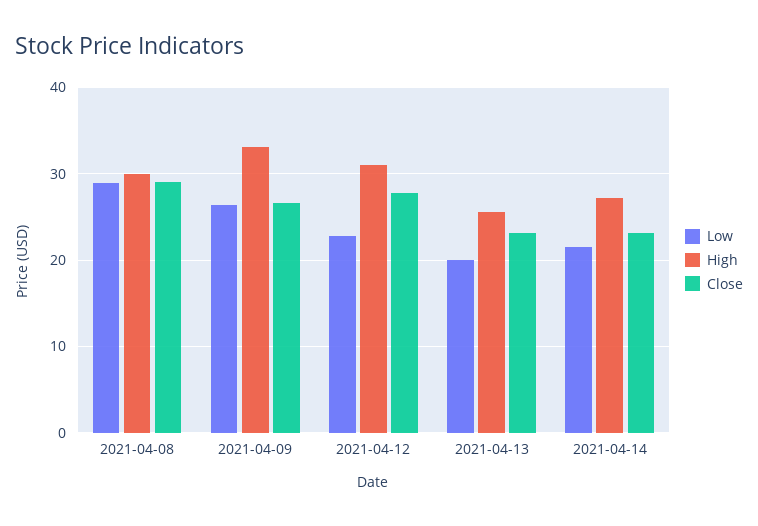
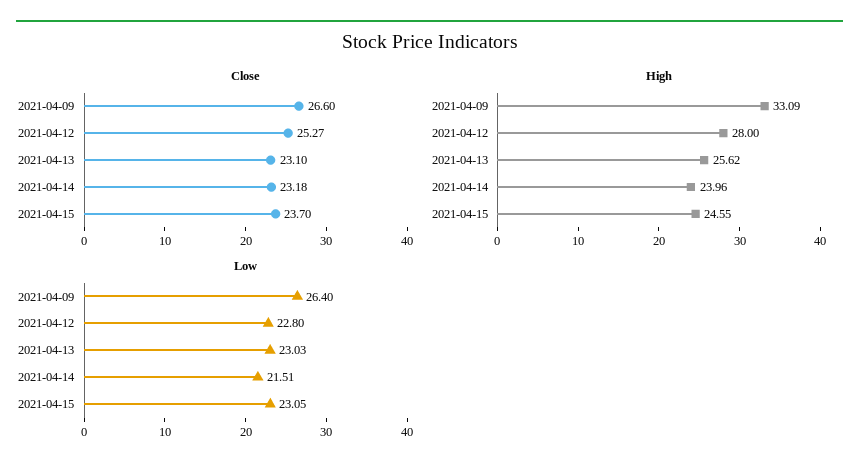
Low, 2021-04-08: 29 -> none
High, 2021-04-08: 30 -> none
Close, 2021-04-08: 29 -> none
High, 2021-04-12: 31 -> 28
Close, 2021-04-12: 28 -> 25.27
Low, 2021-04-13: 20 -> 23.03
High, 2021-04-14: 27 -> 23.96
Close, 2021-04-15: none -> 23.7
High, 2021-04-15: none -> 24.55
Low, 2021-04-15: none -> 23.05

